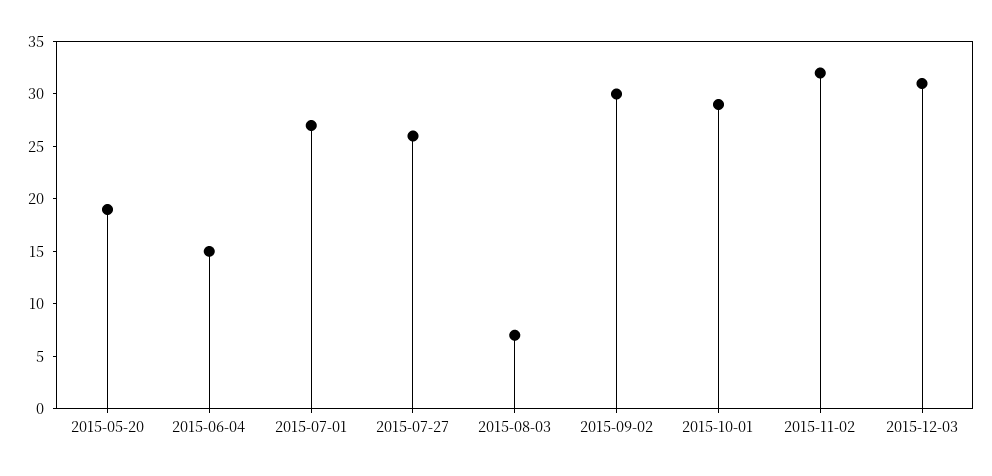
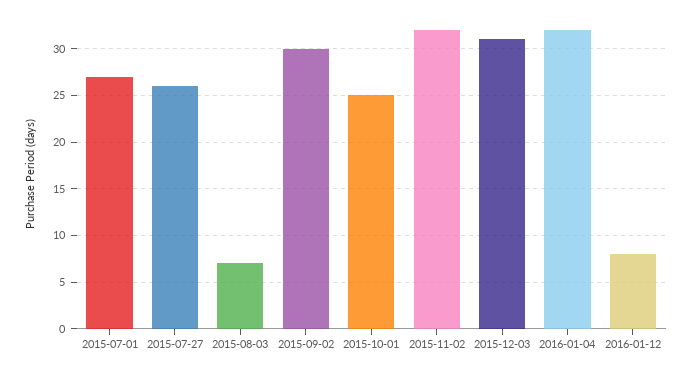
2015-05-20: 19 -> none
2015-06-04: 15 -> none
2015-10-01: 29 -> 25
2016-01-04: none -> 32
2016-01-12: none -> 8

